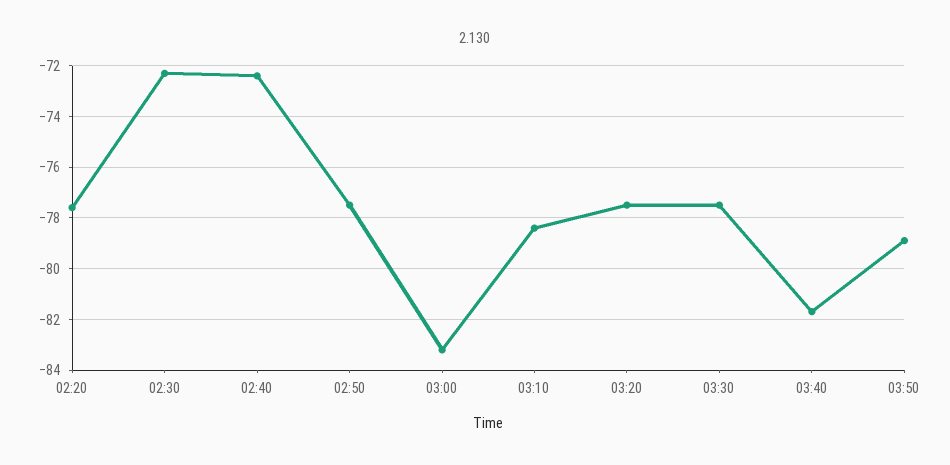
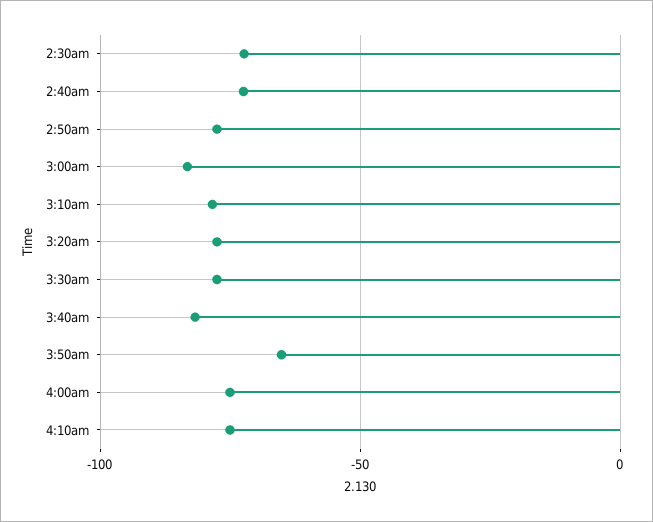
02:20: -77.5 -> none
03:50: -79 -> -65
4:00am: none -> -75
4:10am: none -> -75

